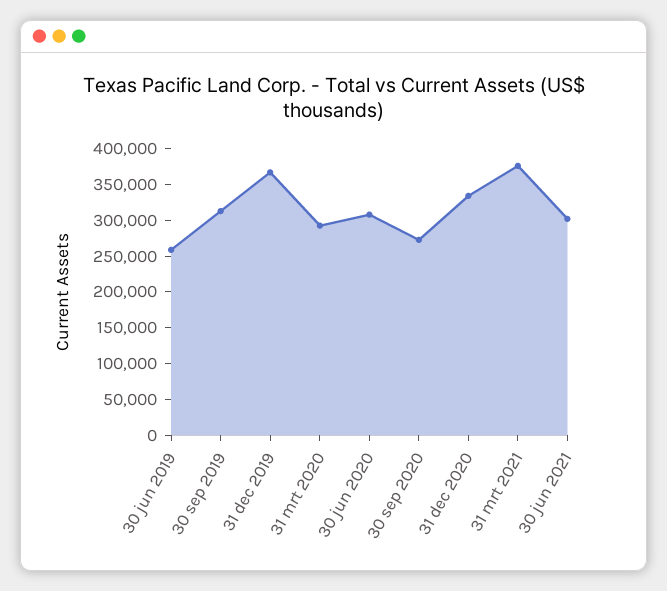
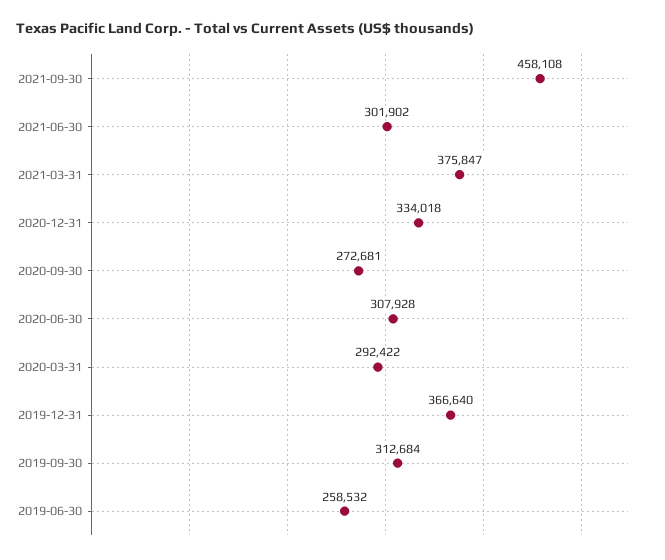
2021-09-30: none -> 458108

